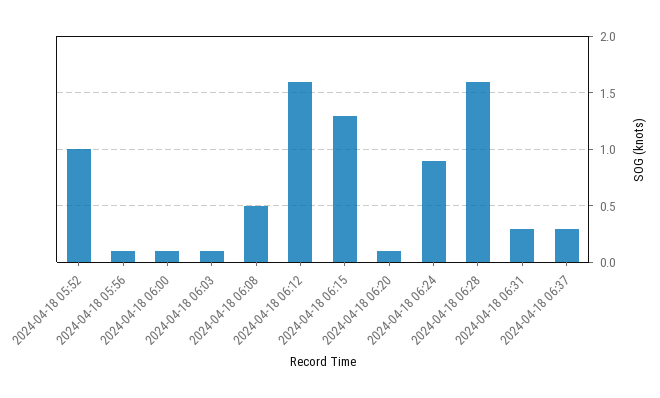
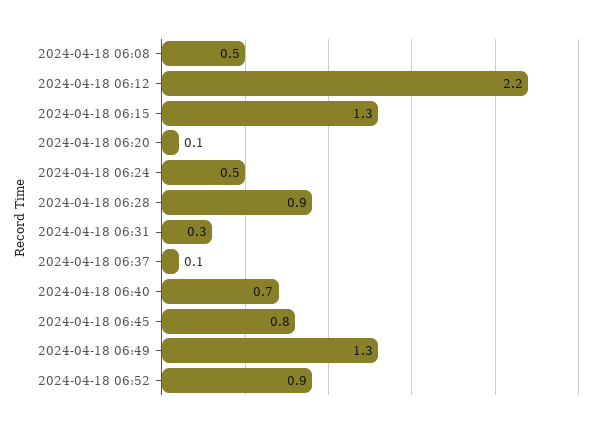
2024-04-18 05:52: 1 -> none
2024-04-18 05:56: 0.1 -> none
2024-04-18 06:00: 0.1 -> none
2024-04-18 06:03: 0.1 -> none
2024-04-18 06:12: 1.6 -> 2.2
2024-04-18 06:24: 0.9 -> 0.5
2024-04-18 06:28: 1.6 -> 0.9
2024-04-18 06:37: 0.3 -> 0.1
2024-04-18 06:40: none -> 0.7
2024-04-18 06:45: none -> 0.8
2024-04-18 06:49: none -> 1.3
2024-04-18 06:52: none -> 0.9

